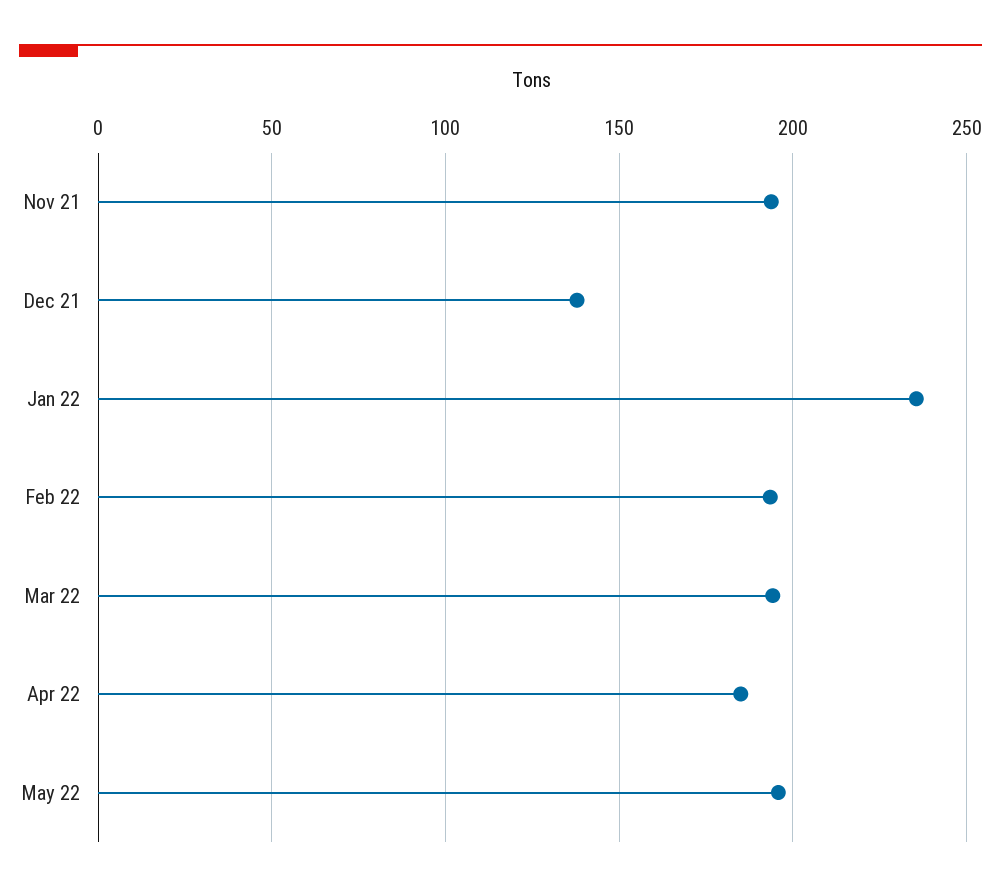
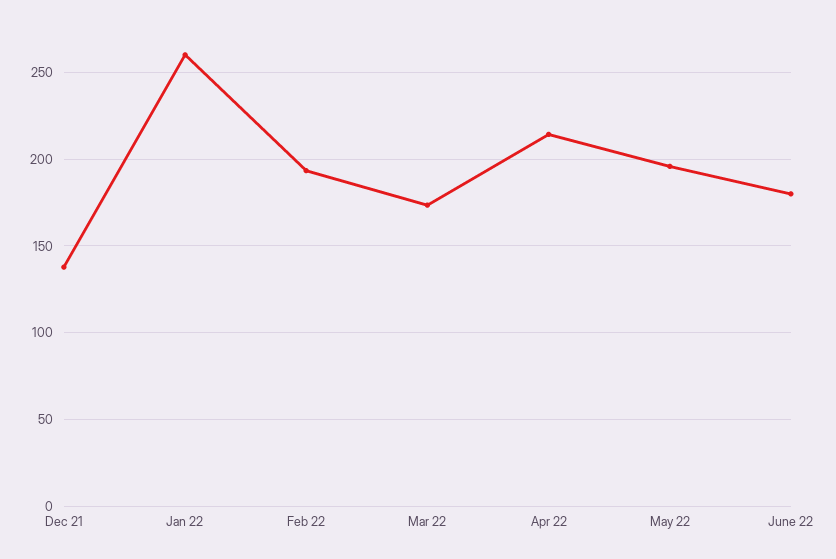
Nov 21: 195 -> none
Jan 22: 235 -> 260
Mar 22: 195 -> 175
Apr 22: 185 -> 215
June 22: none -> 180

